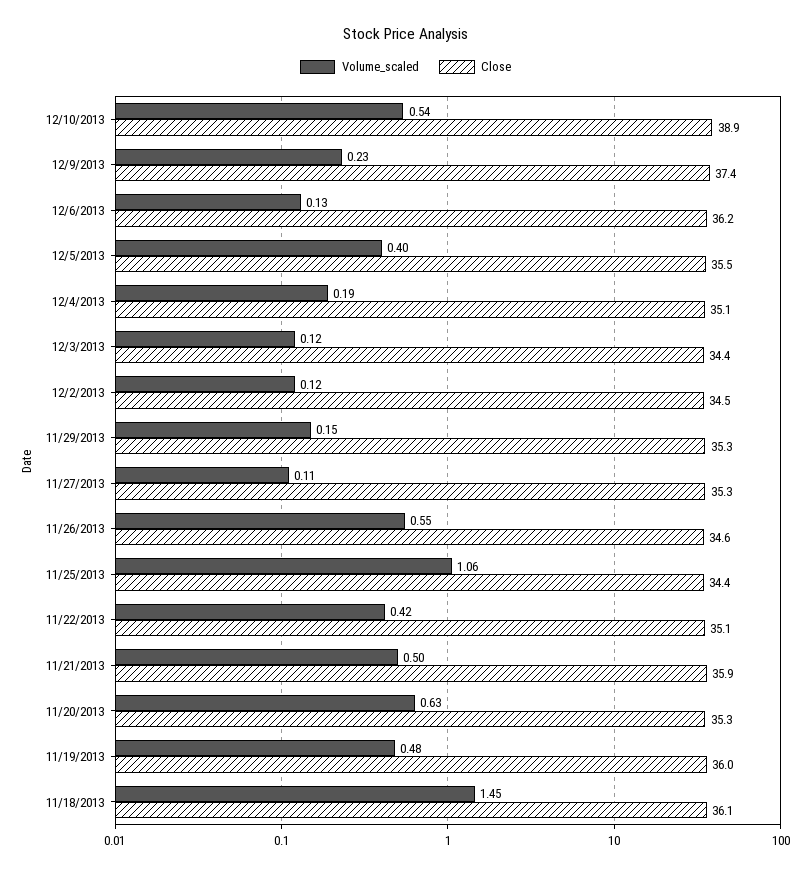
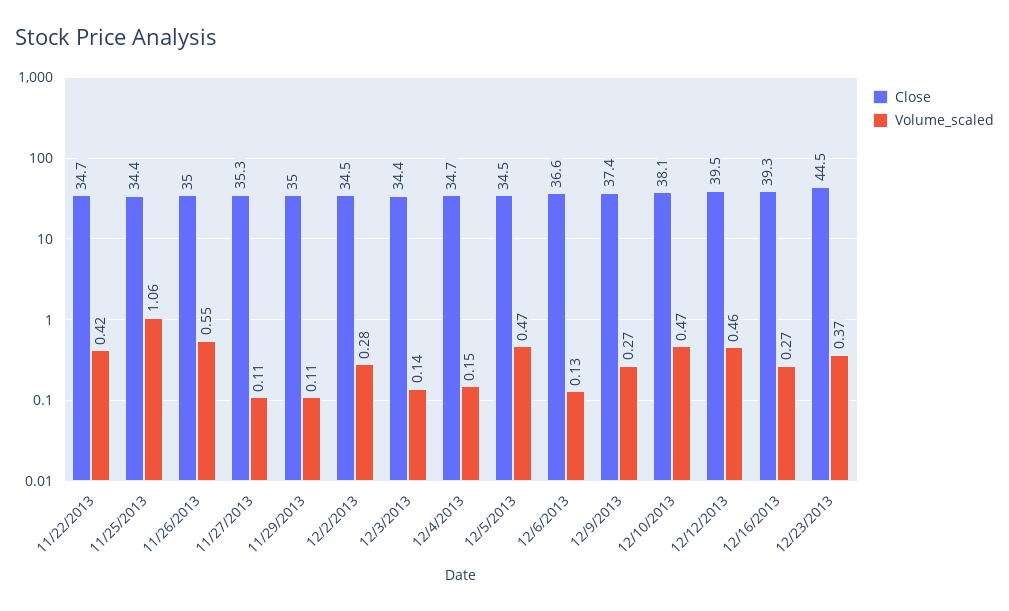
Volume_scaled, 12/10/2013: 0.54 -> 0.47
Close, 12/10/2013: 38.9 -> 38.1
Volume_scaled, 12/9/2013: 0.23 -> 0.27
Close, 12/6/2013: 36.2 -> 36.6
Volume_scaled, 12/5/2013: 0.4 -> 0.47
Close, 12/5/2013: 35.5 -> 34.5
Volume_scaled, 12/4/2013: 0.19 -> 0.15
Close, 12/4/2013: 35.1 -> 34.7
Volume_scaled, 12/3/2013: 0.12 -> 0.14
Volume_scaled, 12/2/2013: 0.12 -> 0.28
Volume_scaled, 11/29/2013: 0.15 -> 0.11
Close, 11/29/2013: 35.3 -> 35
Close, 11/26/2013: 34.6 -> 35
Close, 11/22/2013: 35.1 -> 34.7
Volume_scaled, 11/21/2013: 0.5 -> none
Close, 11/21/2013: 35.9 -> none
Volume_scaled, 11/20/2013: 0.63 -> none
Close, 11/20/2013: 35.3 -> none
Volume_scaled, 11/19/2013: 0.48 -> none
Close, 11/19/2013: 36 -> none
Volume_scaled, 11/18/2013: 1.45 -> none
Close, 11/18/2013: 36.1 -> none
Close, 12/12/2013: none -> 39.5
Volume_scaled, 12/12/2013: none -> 0.46
Close, 12/16/2013: none -> 39.3
Volume_scaled, 12/16/2013: none -> 0.27
Close, 12/23/2013: none -> 44.5
Volume_scaled, 12/23/2013: none -> 0.37

